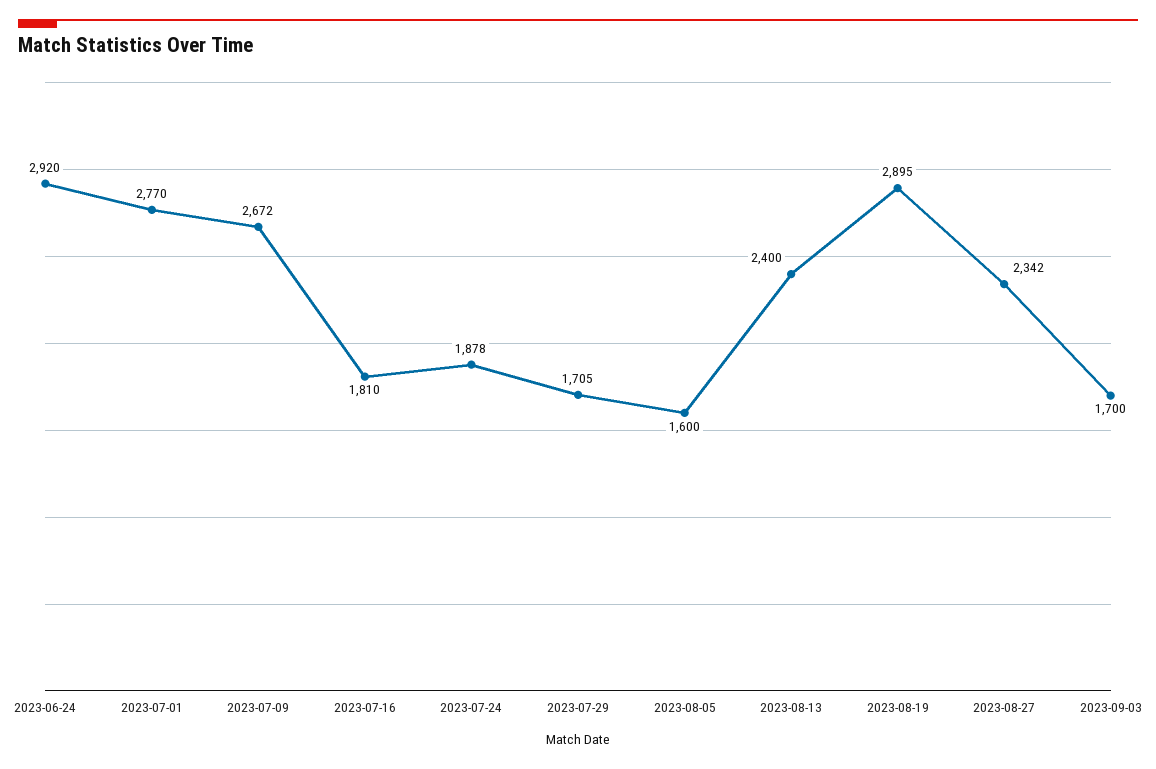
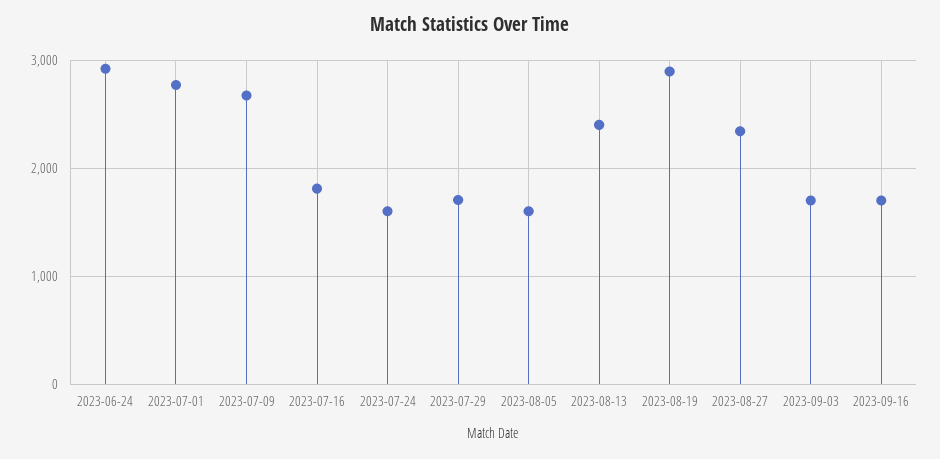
2023-07-24: 1878 -> 1600
2023-09-16: none -> 1700

